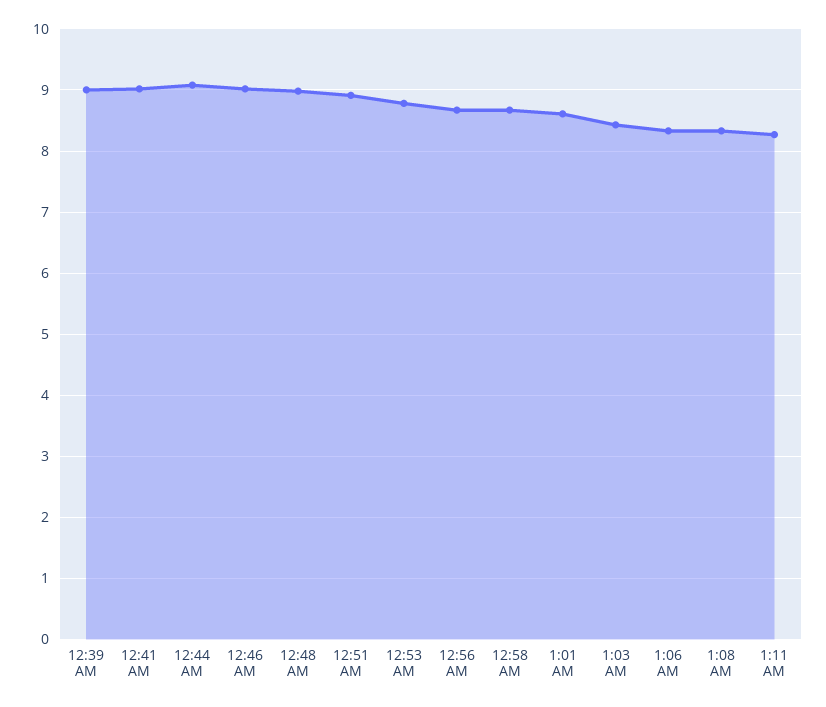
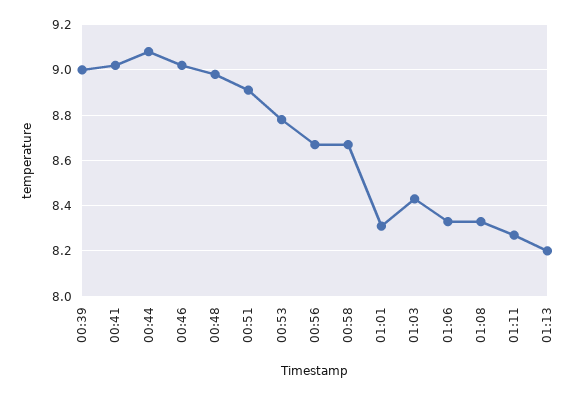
1:01 AM: 8.6 -> 8.3
01:13: none -> 8.2

